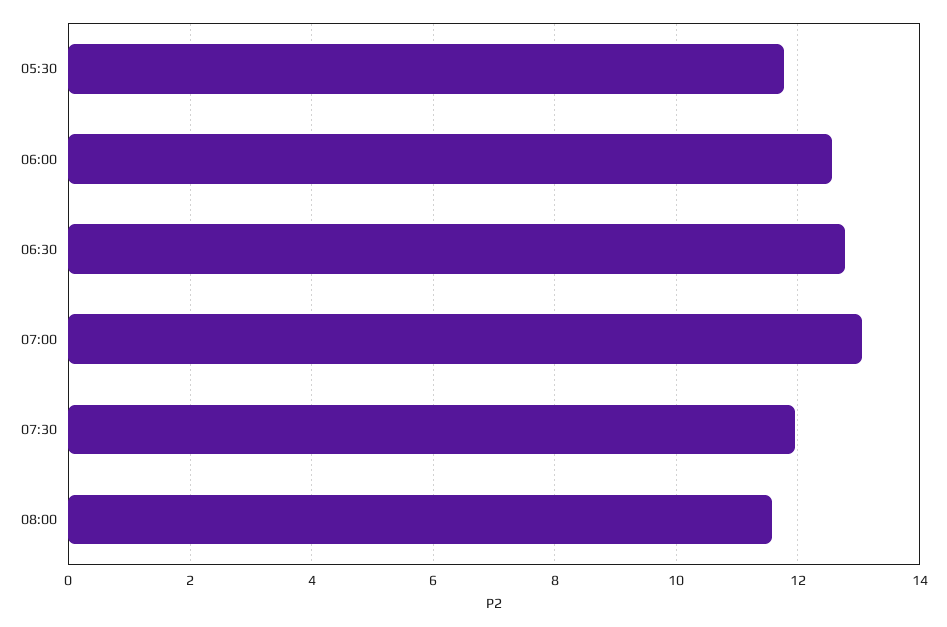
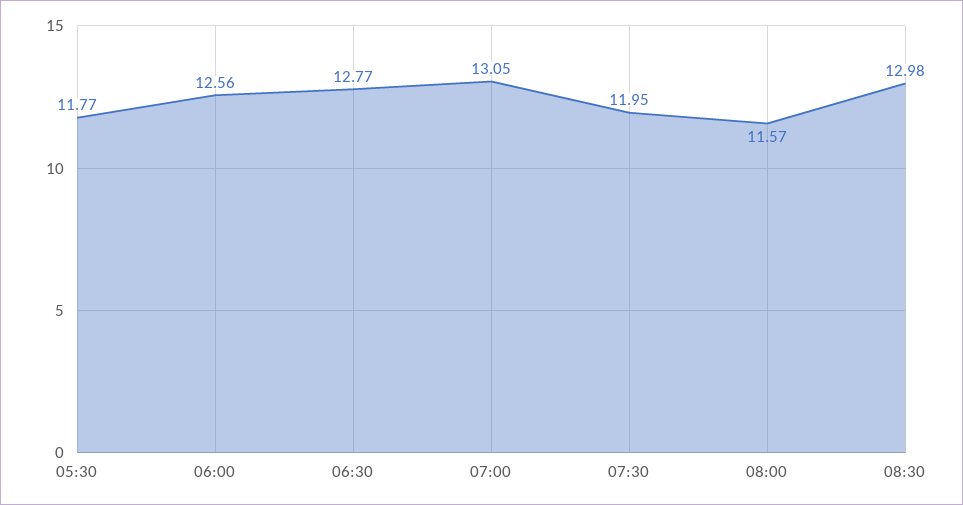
08:30: none -> 12.98

